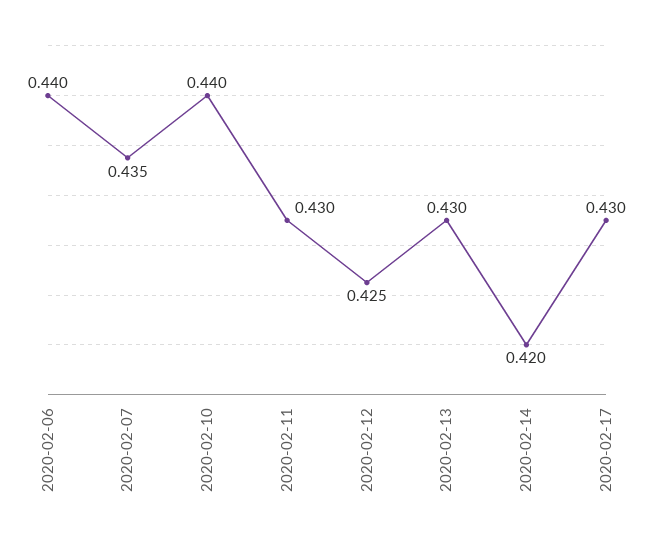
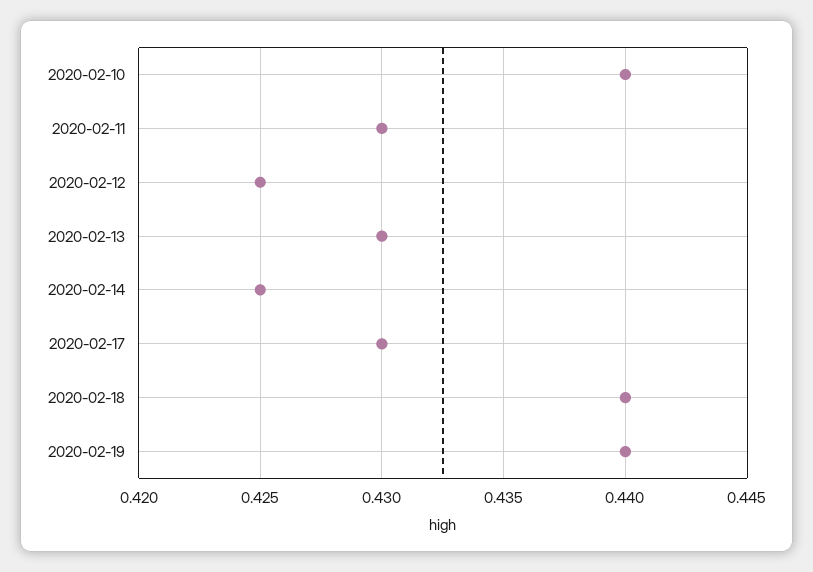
2020-02-06: 0.44 -> none
2020-02-07: 0.435 -> none
2020-02-14: 0.42 -> 0.425
2020-02-18: none -> 0.44
2020-02-19: none -> 0.44

